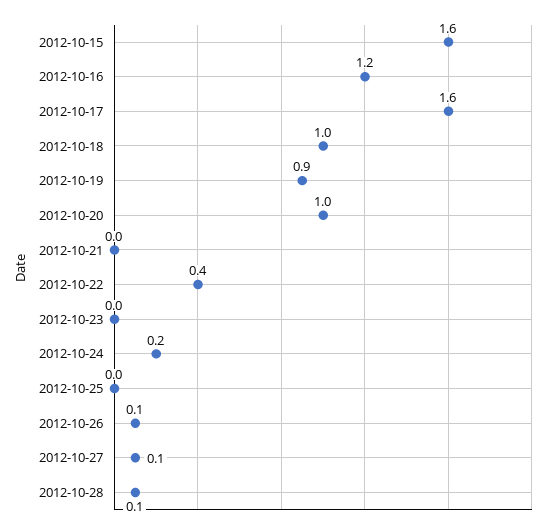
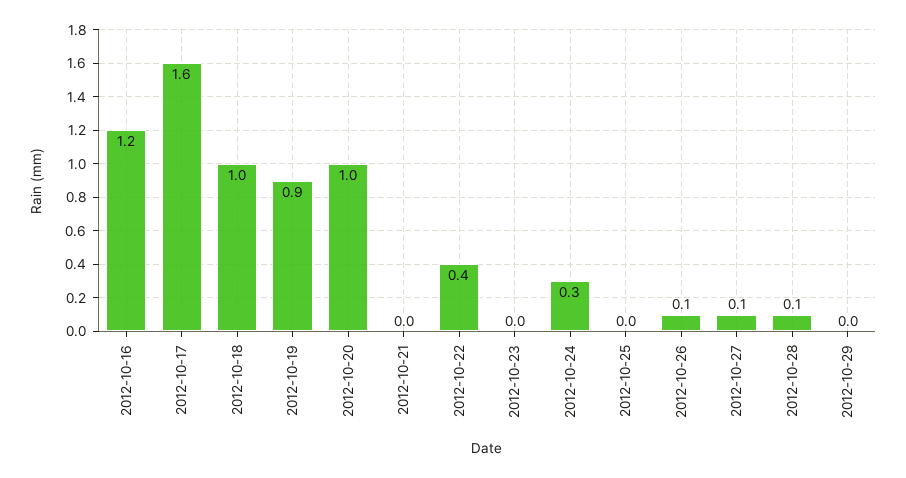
2012-10-15: 1.6 -> none
2012-10-24: 0.2 -> 0.3
2012-10-29: none -> 0

